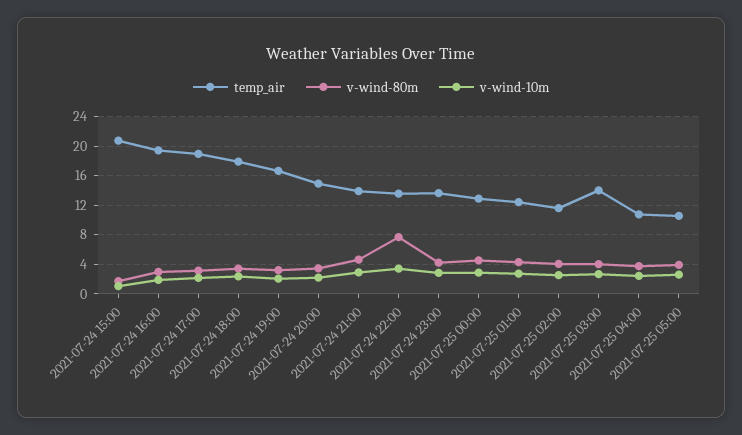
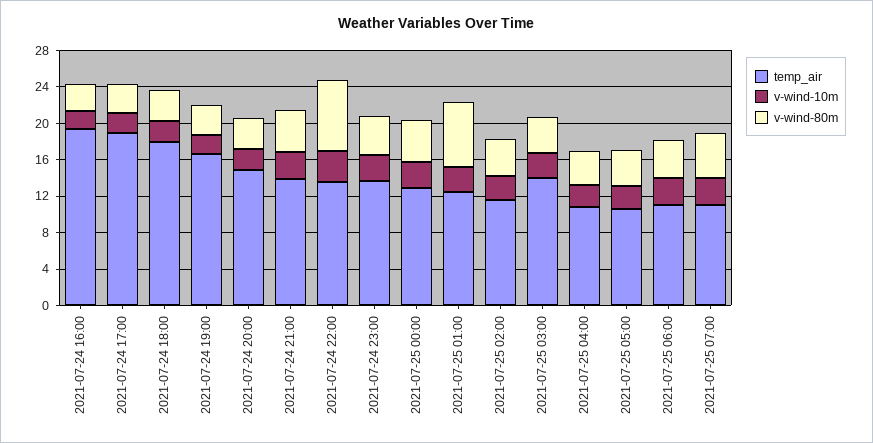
temp_air, 2021-07-24 15:00: 21 -> none
v-wind-80m, 2021-07-24 15:00: 2 -> none
v-wind-10m, 2021-07-24 15:00: 1 -> none
v-wind-80m, 2021-07-25 01:00: 4 -> 7
temp_air, 2021-07-25 06:00: none -> 11
v-wind-10m, 2021-07-25 06:00: none -> 3
v-wind-80m, 2021-07-25 06:00: none -> 4
temp_air, 2021-07-25 07:00: none -> 11
v-wind-10m, 2021-07-25 07:00: none -> 3
v-wind-80m, 2021-07-25 07:00: none -> 5

